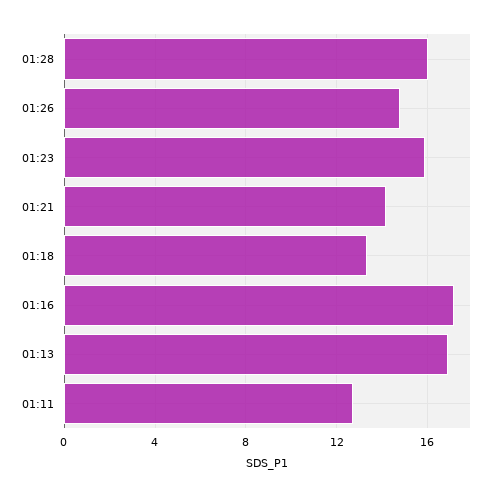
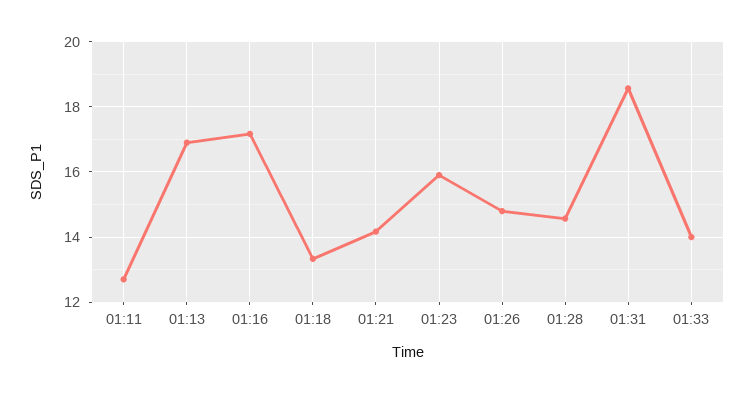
01:28: 16 -> 14.6
01:31: none -> 18.6
01:33: none -> 14

